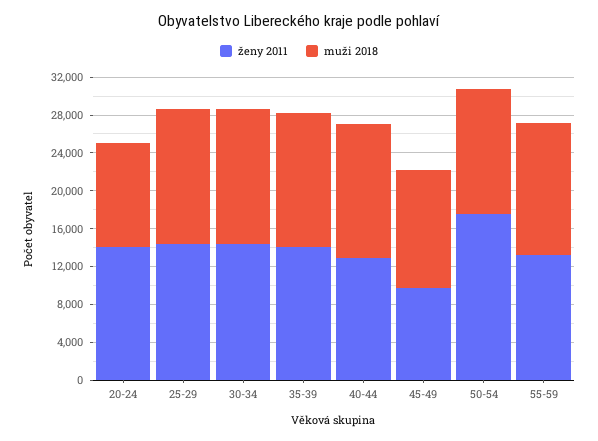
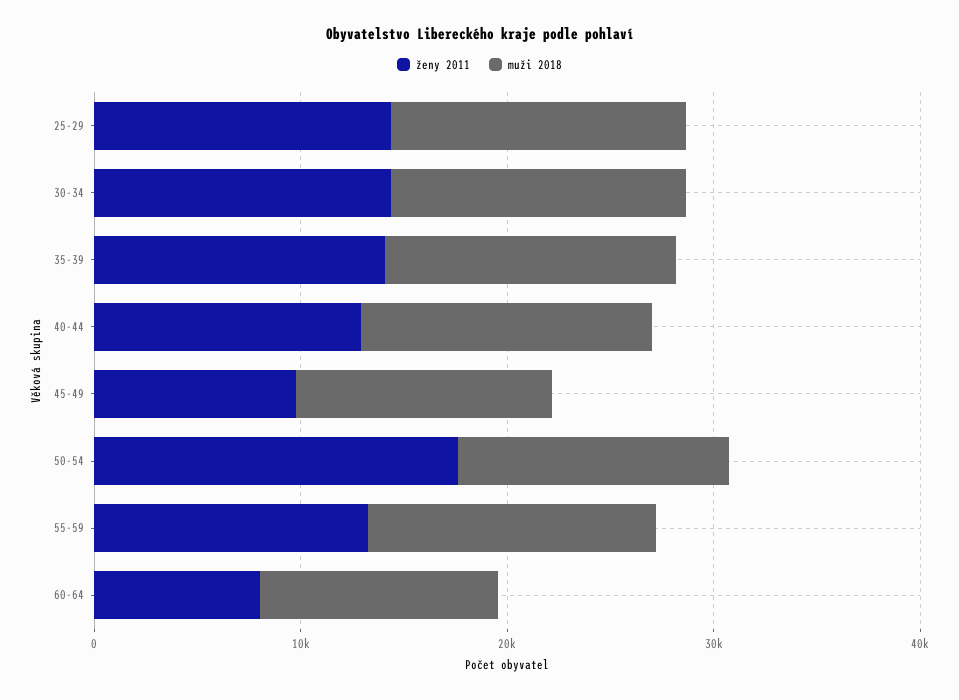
ženy 2011, 20-24: 14000 -> none
muži 2018, 20-24: 11000 -> none
ženy 2011, 60-64: none -> 8000
muži 2018, 60-64: none -> 12000

